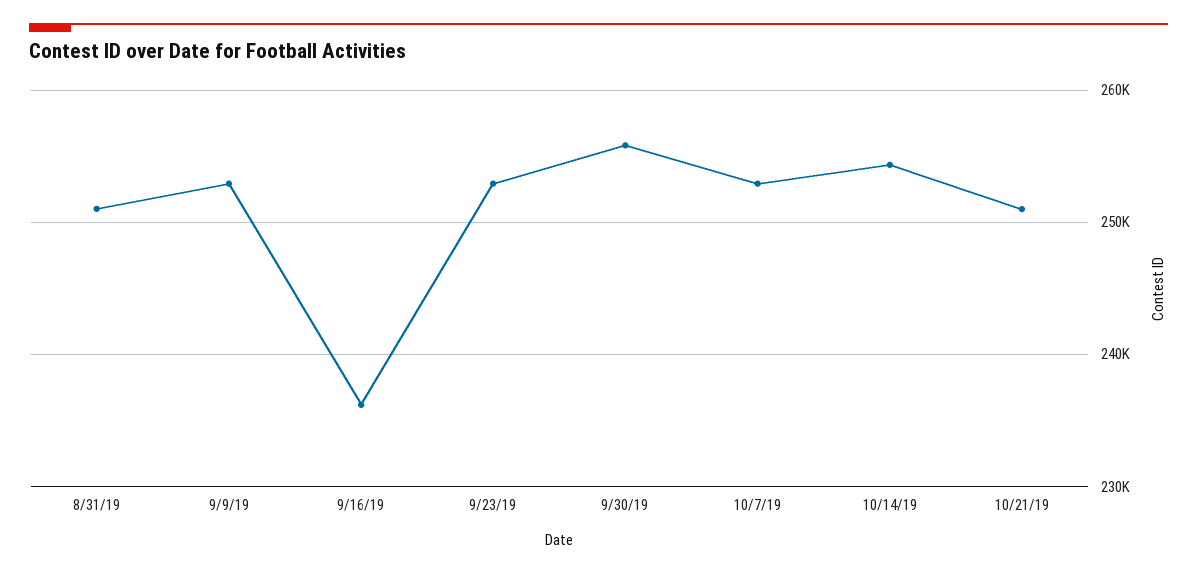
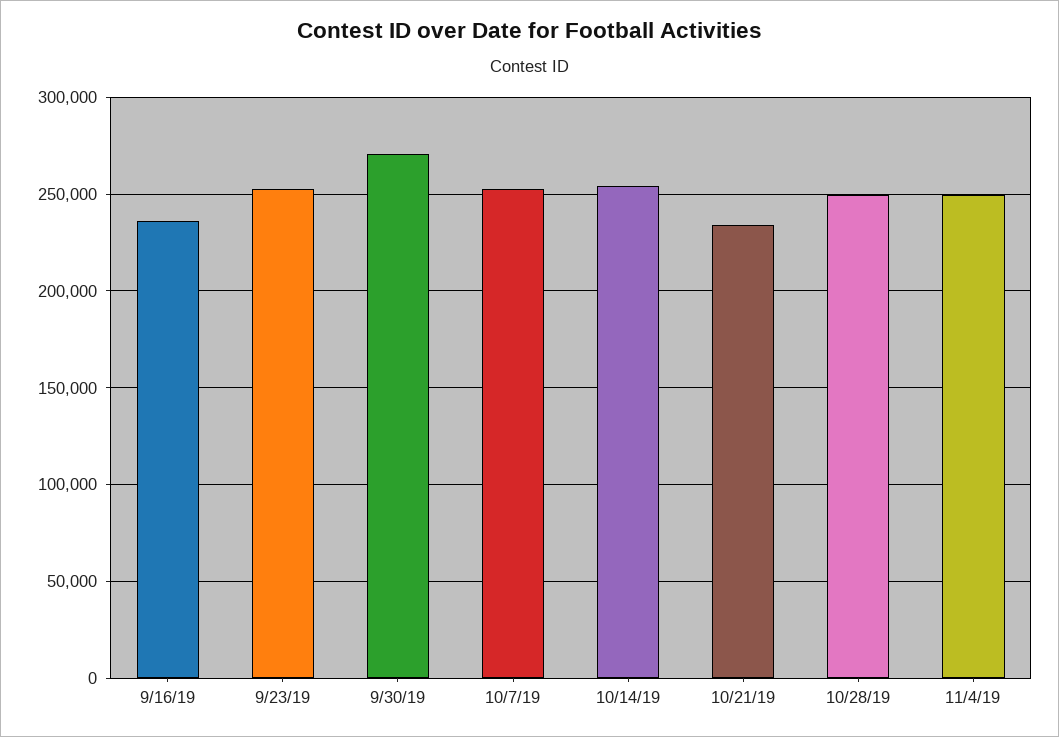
8/31/19: 251000 -> none
9/9/19: 253000 -> none
9/30/19: 256000 -> 270000
10/21/19: 251000 -> 235000
10/28/19: none -> 250000
11/4/19: none -> 250000

